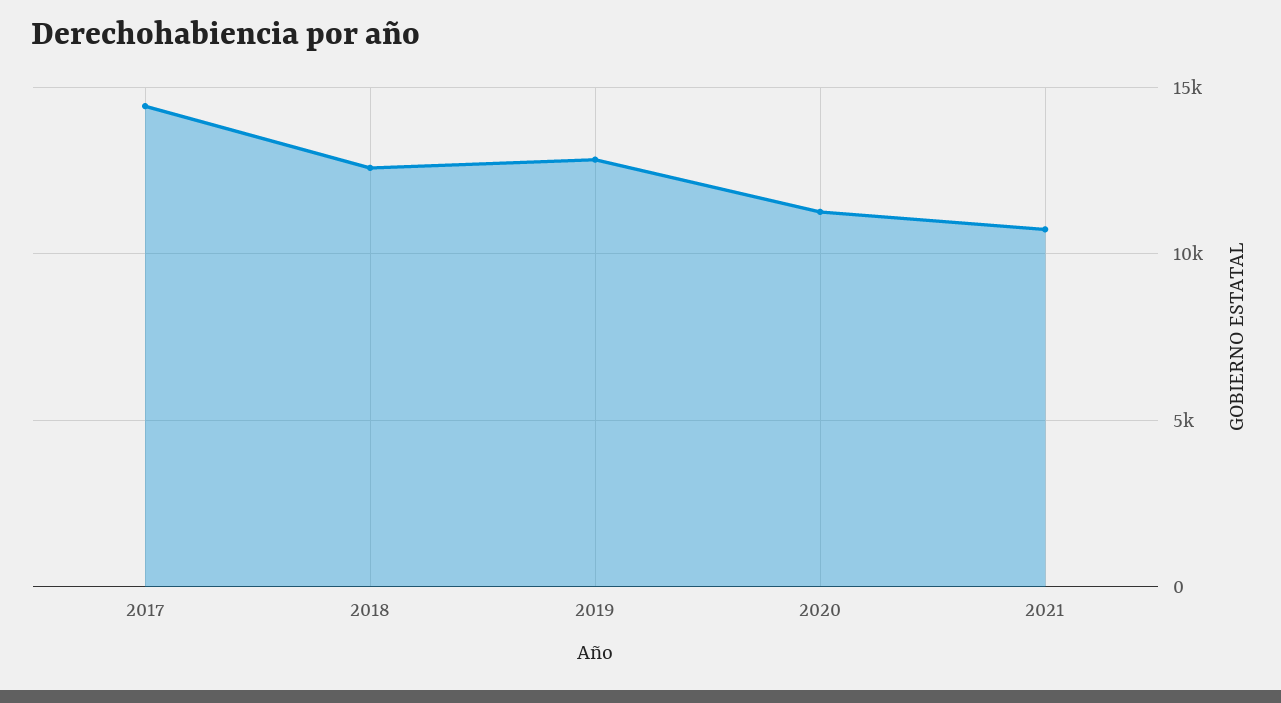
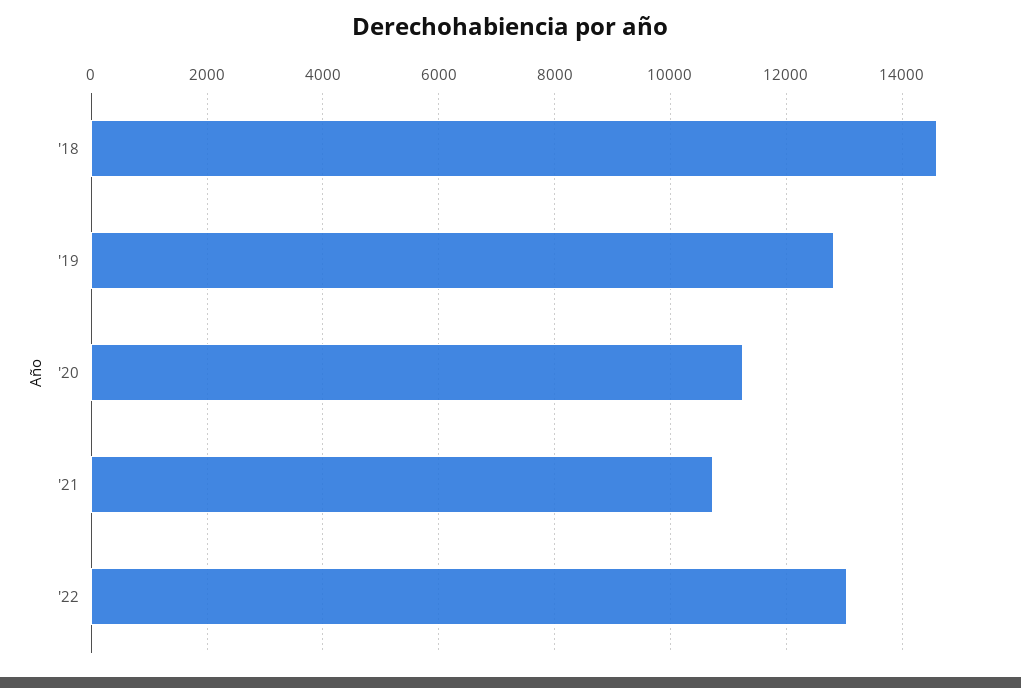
2017: 14500 -> none
2018: 12500 -> 14600
'22: none -> 13000

